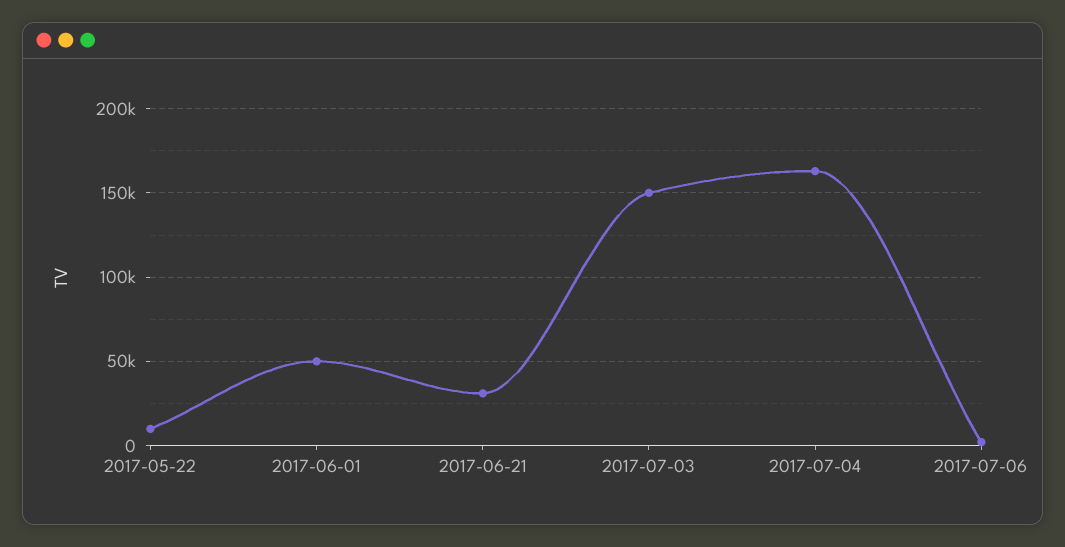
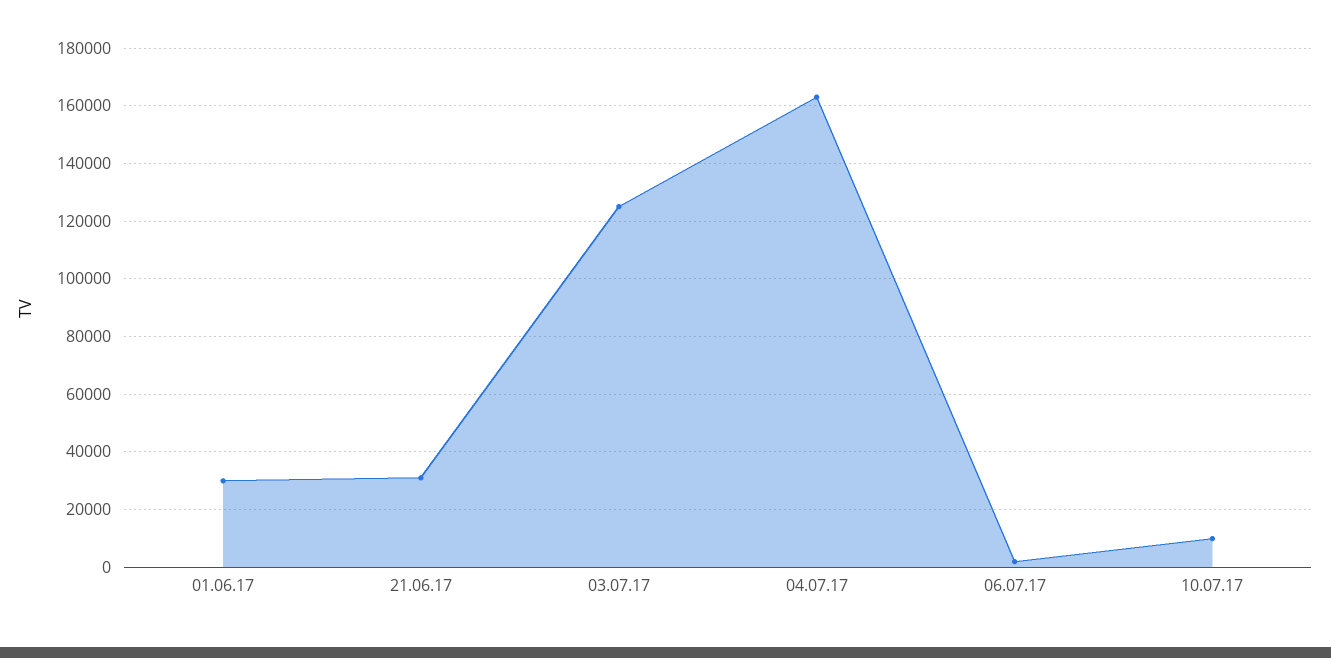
2017-05-22: 10000 -> none
2017-06-01: 50000 -> 30000
2017-07-03: 150000 -> 125000
10.07.17: none -> 10000

